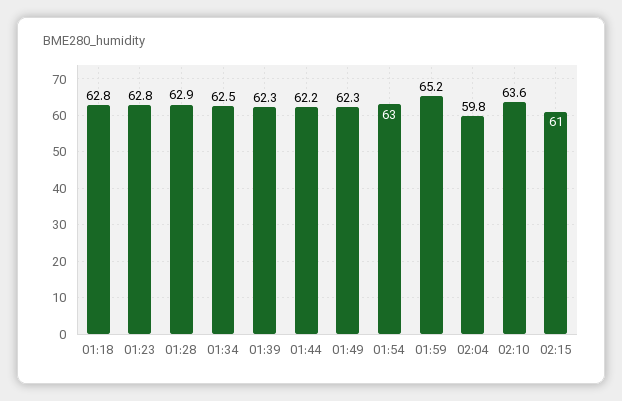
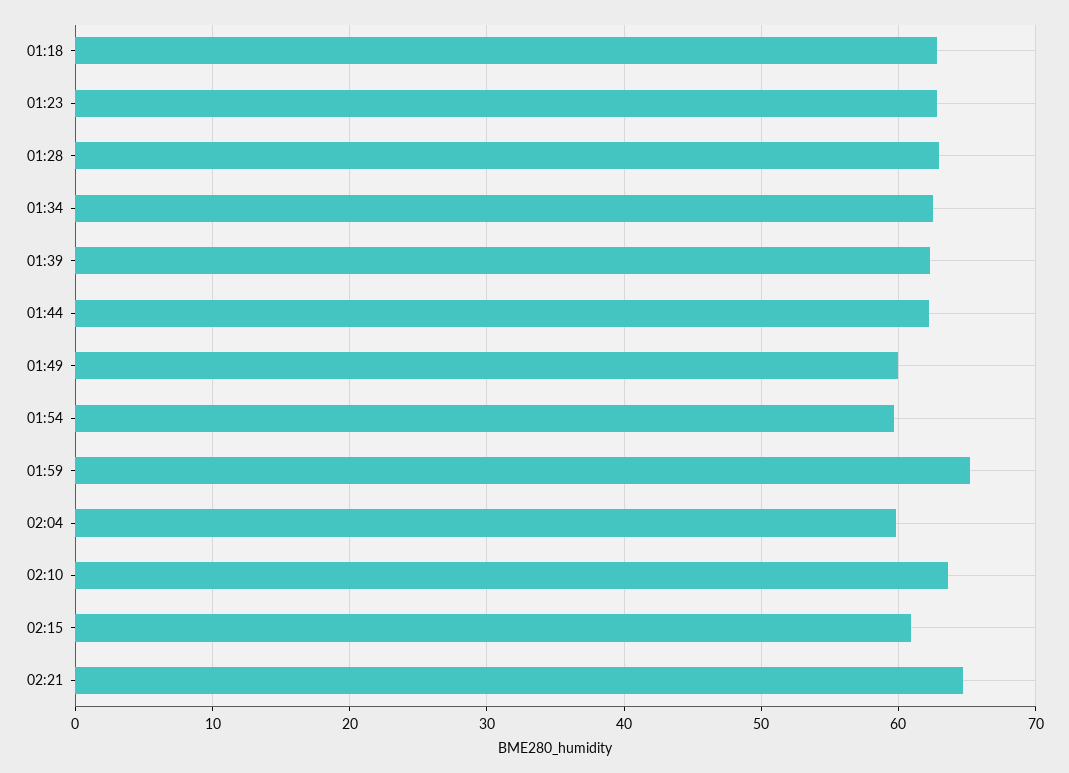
01:49: 62.3 -> 60
01:54: 63 -> 60
02:21: none -> 65

